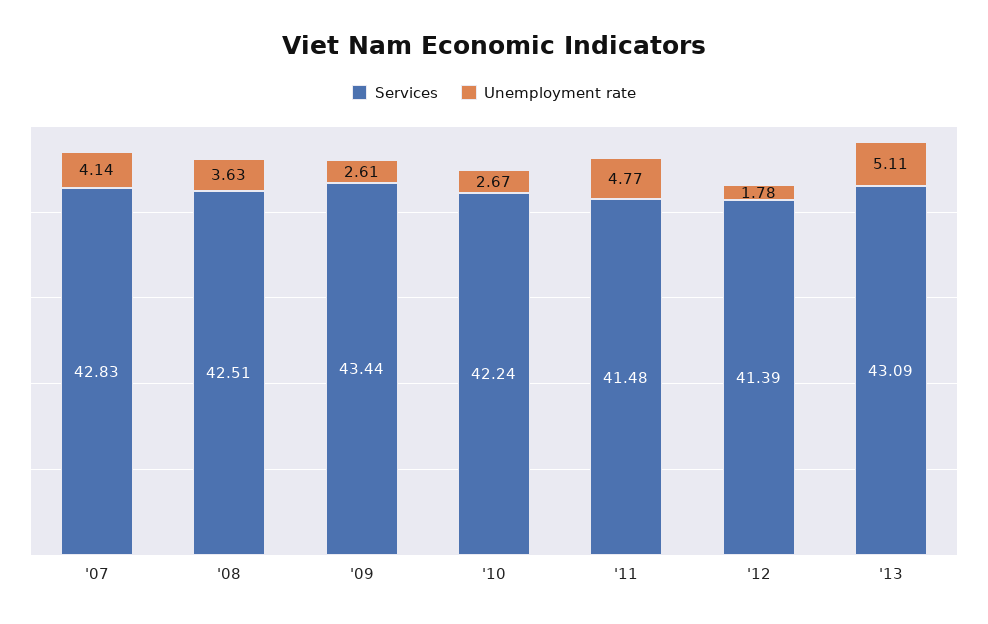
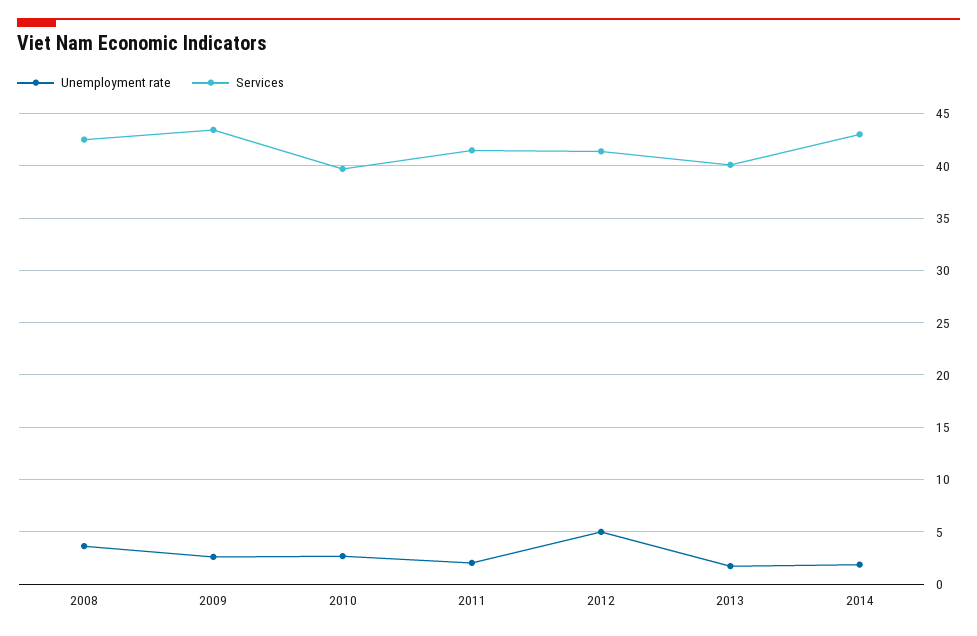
Services, '07: 42.83 -> none
Unemployment rate, '07: 4.14 -> none
Services, '10: 42.24 -> 40
Unemployment rate, '11: 4.77 -> 2
Unemployment rate, '12: 1.78 -> 5
Services, '13: 43.09 -> 40
Unemployment rate, '13: 5.11 -> 2
Unemployment rate, 2014: none -> 2
Services, 2014: none -> 43

